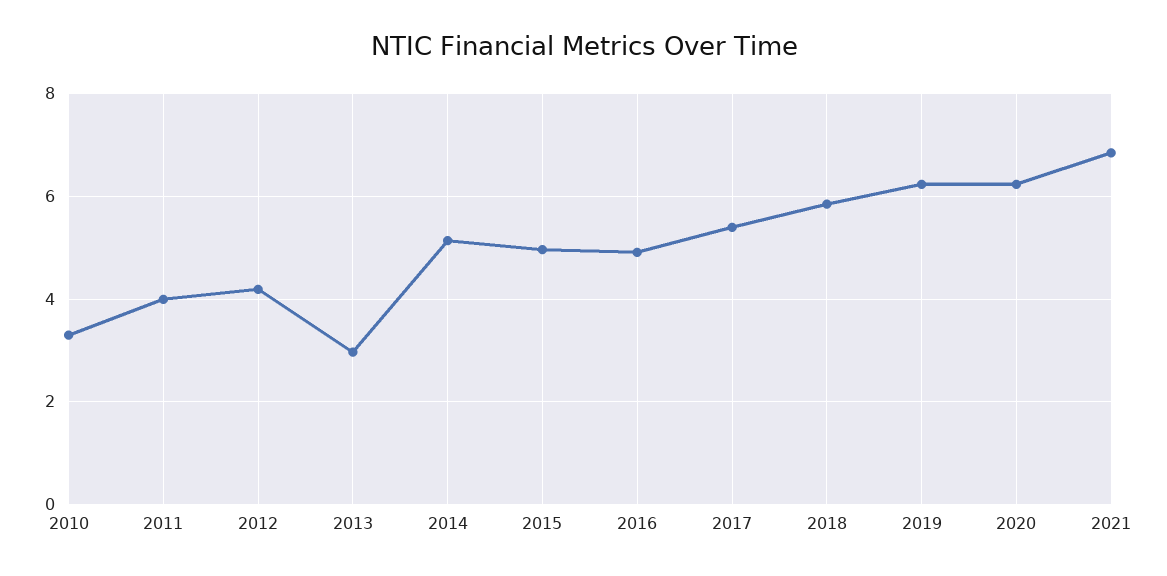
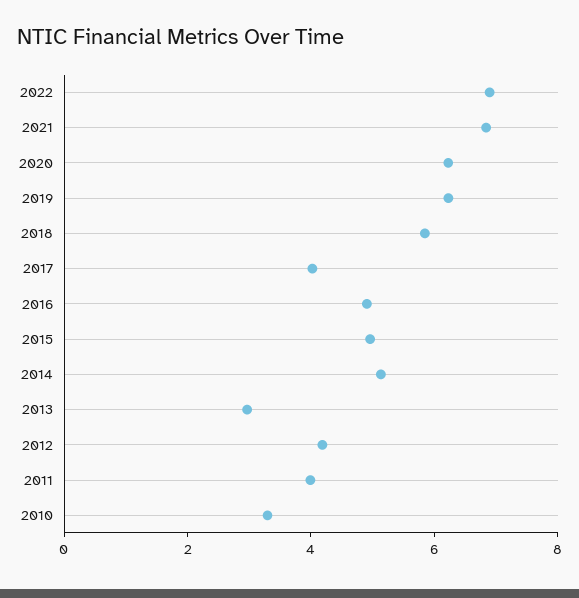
2017: 5.4 -> 4
2022: none -> 7

